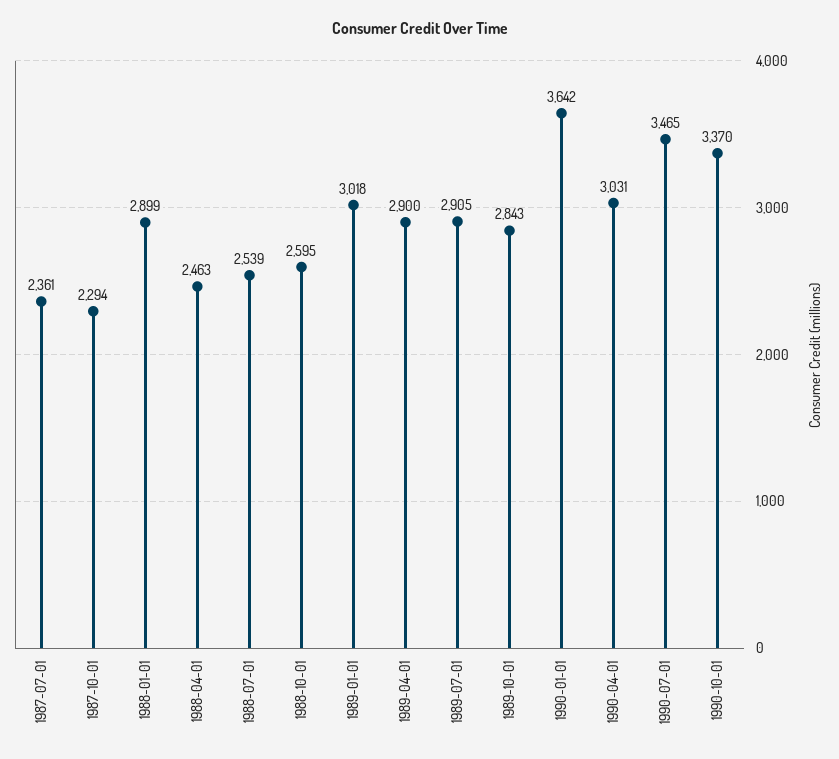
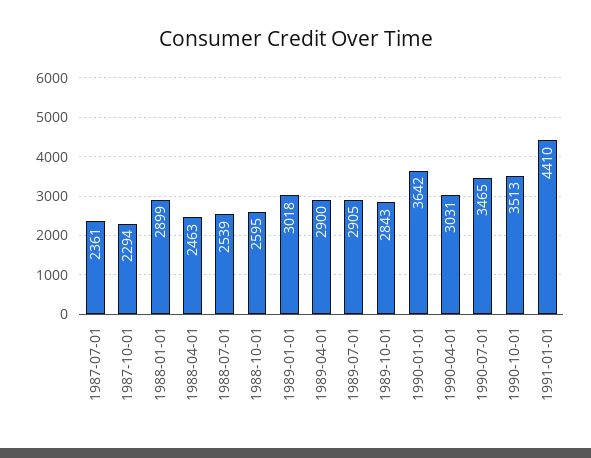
1990-10-01: 3370 -> 3513
1991-01-01: none -> 4410

